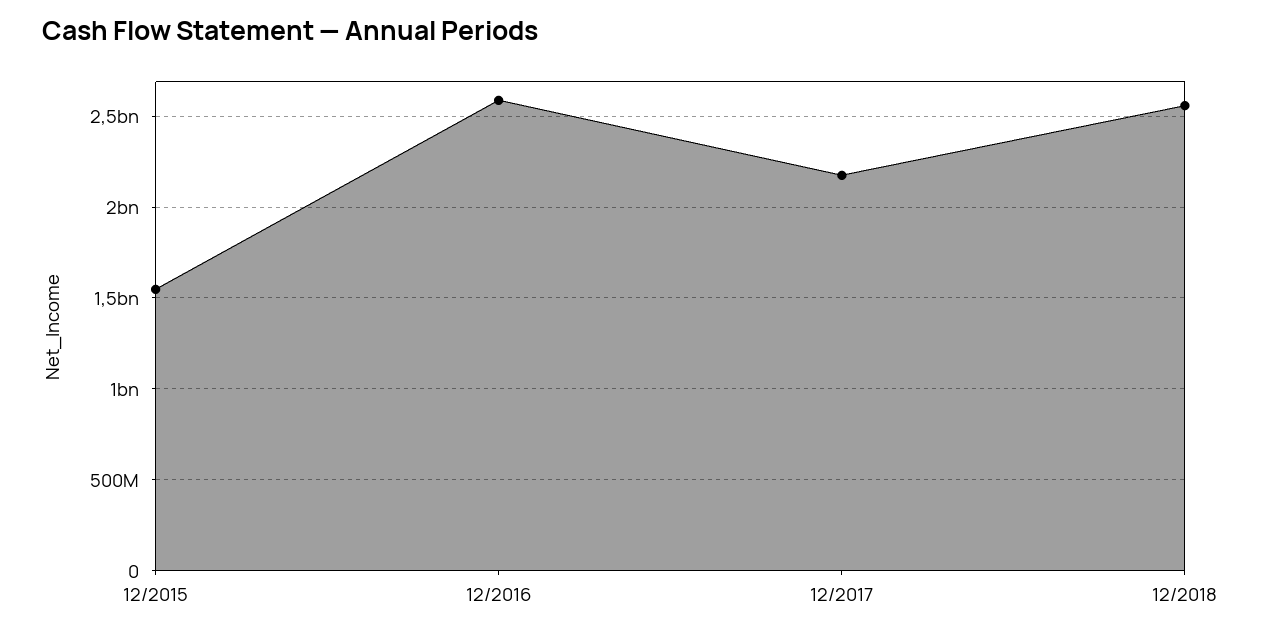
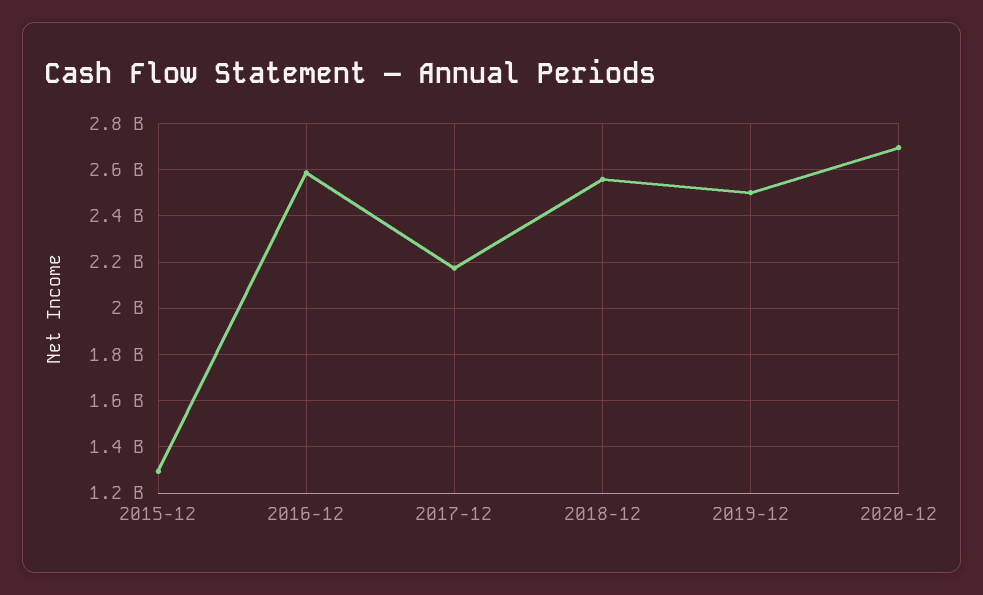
12/2015: 1550000000 -> 1300000000
2019-12: none -> 2500000000
2020-12: none -> 2700000000

